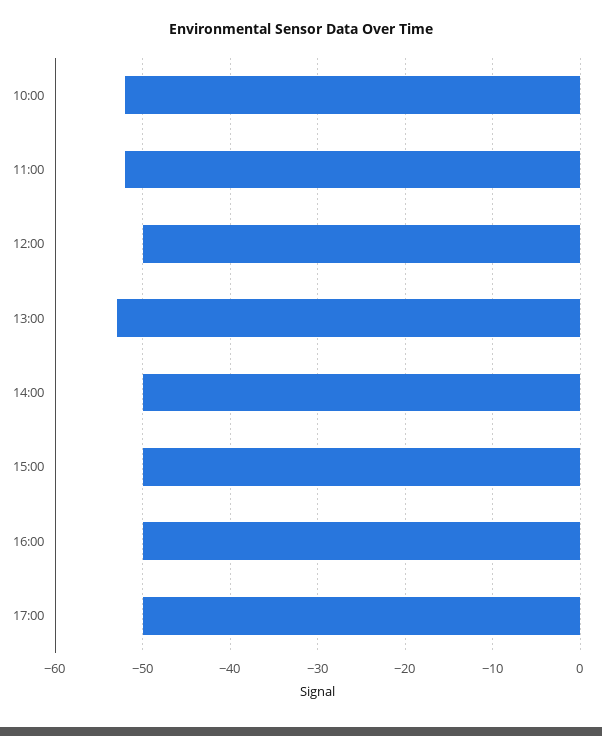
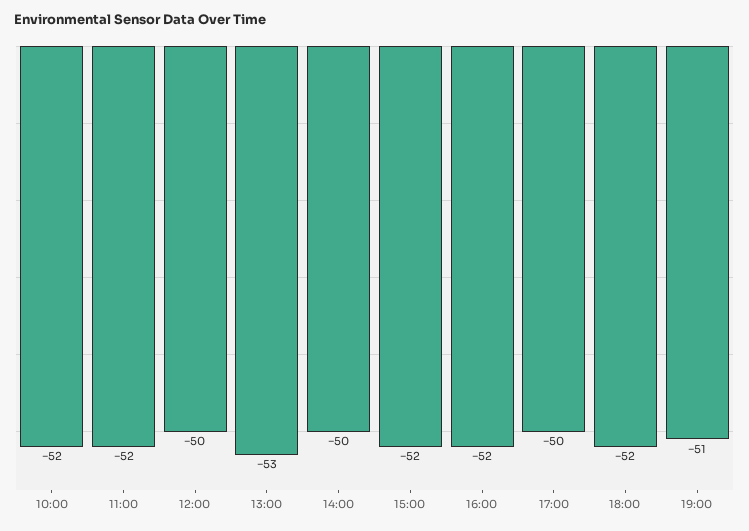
15:00: -50 -> -52
16:00: -50 -> -52
18:00: none -> -52
19:00: none -> -51

